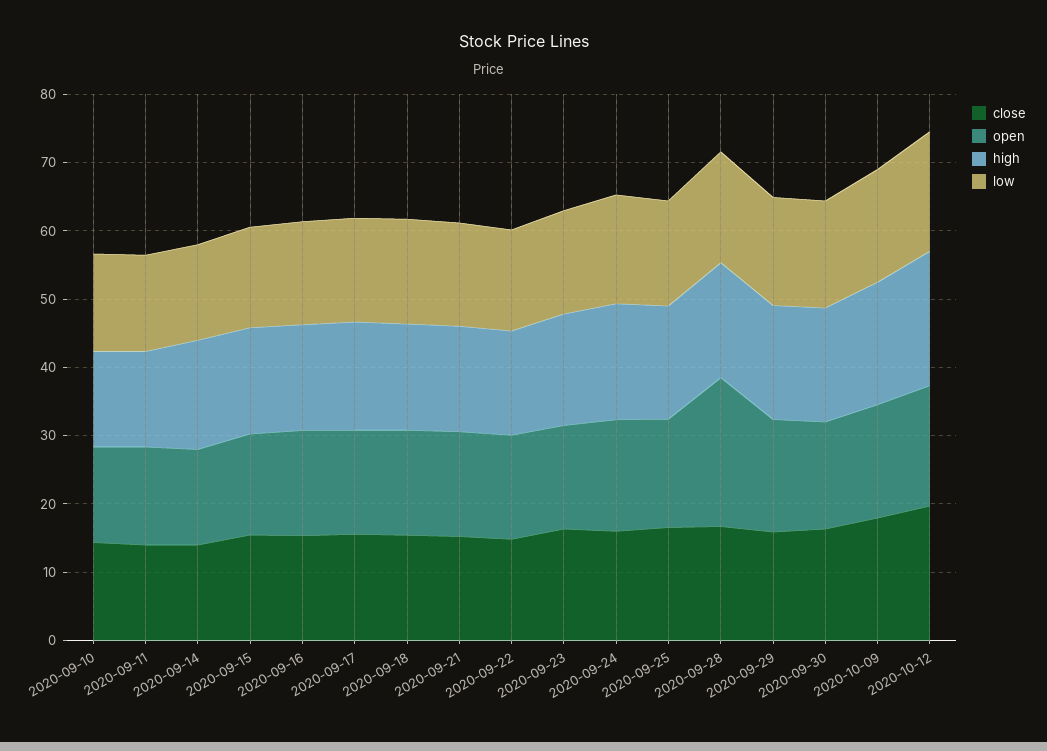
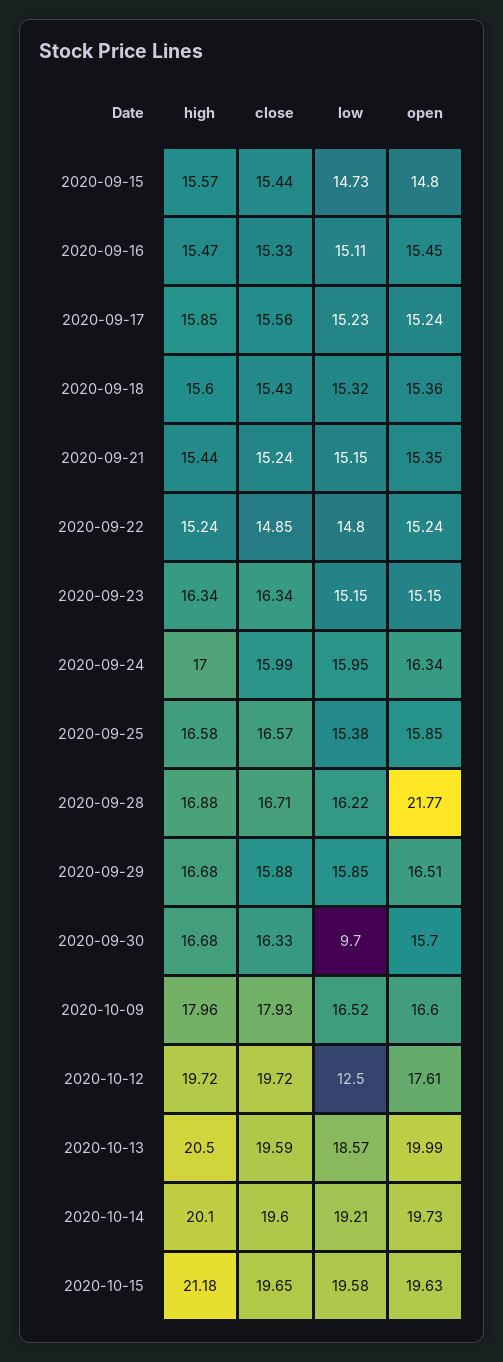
close, 2020-09-10: 14 -> none
open, 2020-09-10: 14 -> none
high, 2020-09-10: 14 -> none
low, 2020-09-10: 14 -> none
close, 2020-09-11: 14 -> none
open, 2020-09-11: 14 -> none
high, 2020-09-11: 14 -> none
low, 2020-09-11: 14 -> none
close, 2020-09-14: 14 -> none
open, 2020-09-14: 14 -> none
high, 2020-09-14: 16 -> none
low, 2020-09-14: 14 -> none
low, 2020-09-30: 16 -> 9.7
low, 2020-10-12: 18 -> 12.5
high, 2020-10-13: none -> 20.5
close, 2020-10-13: none -> 19.59
low, 2020-10-13: none -> 18.57
open, 2020-10-13: none -> 19.99
high, 2020-10-14: none -> 20.1
close, 2020-10-14: none -> 19.6
low, 2020-10-14: none -> 19.21
open, 2020-10-14: none -> 19.73
high, 2020-10-15: none -> 21.18
close, 2020-10-15: none -> 19.65
low, 2020-10-15: none -> 19.58
open, 2020-10-15: none -> 19.63

